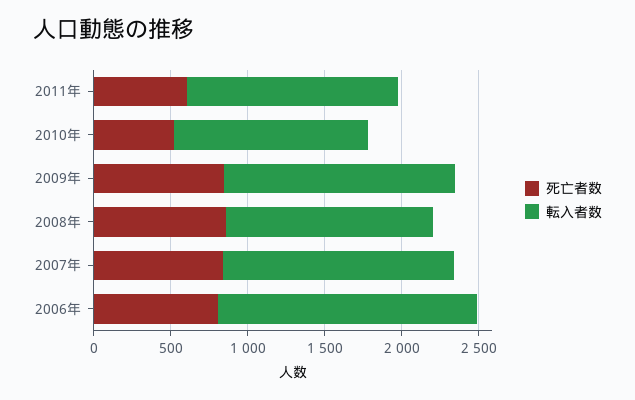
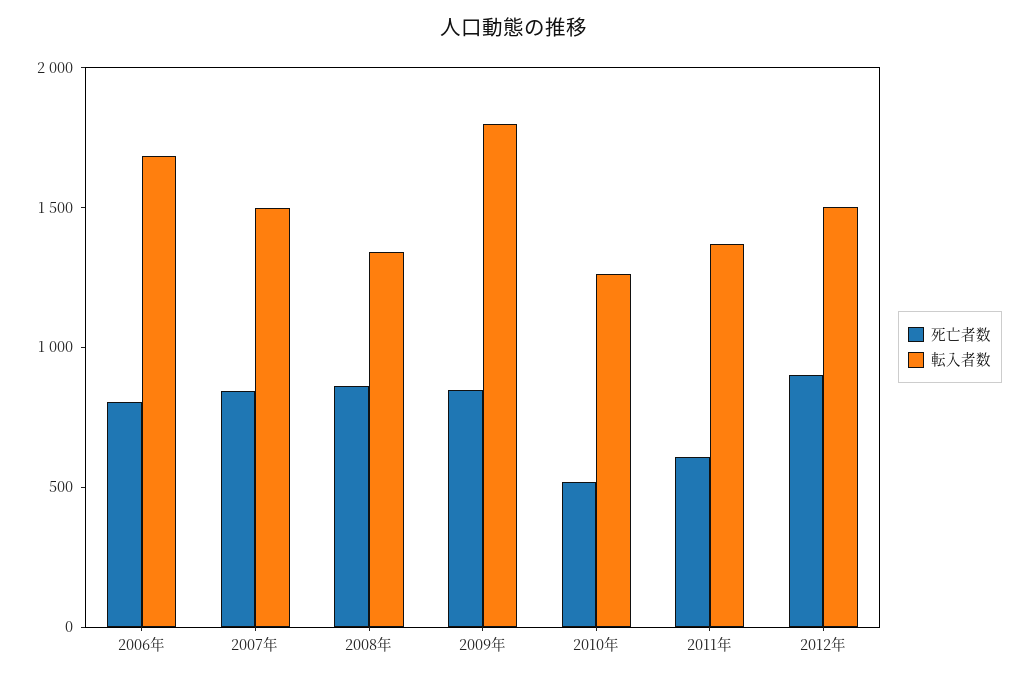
転入者数, 2009年: 1500 -> 1800
死亡者数, 2012年: none -> 900
転入者数, 2012年: none -> 1500

